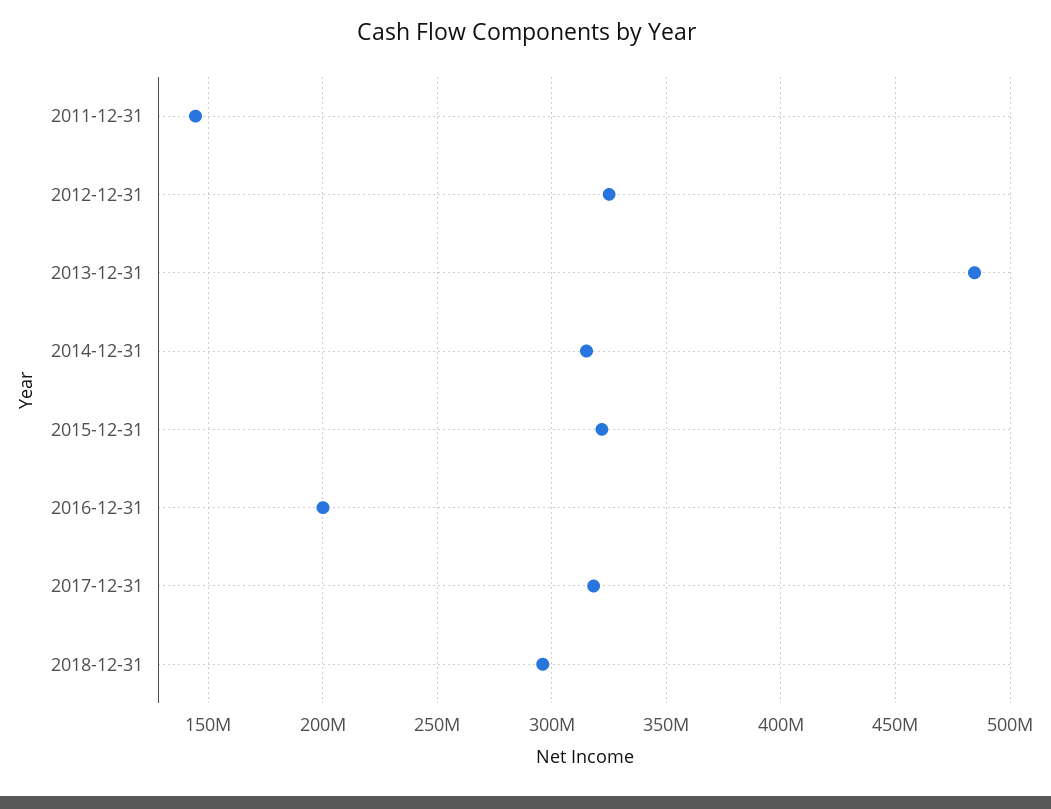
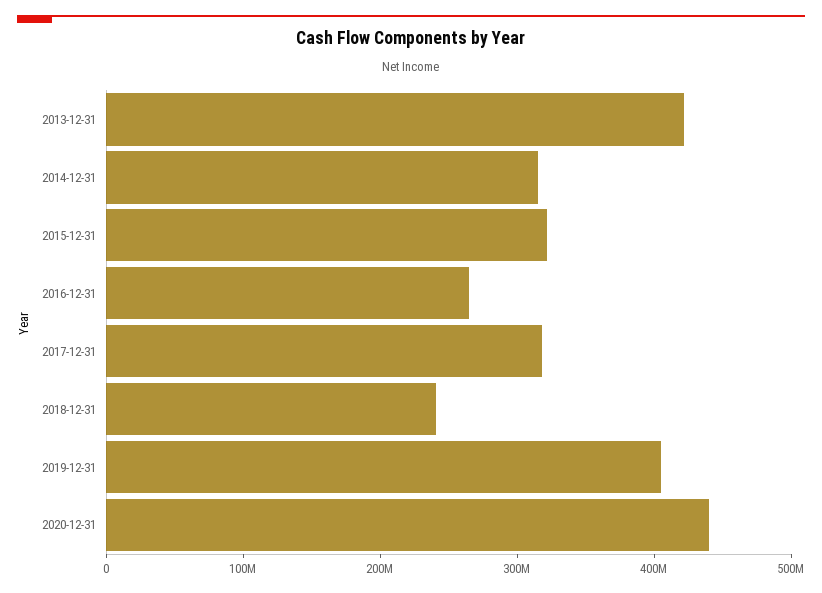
2011-12-31: 145000000 -> none
2012-12-31: 325000000 -> none
2013-12-31: 485000000 -> 420000000
2016-12-31: 200000000 -> 260000000
2018-12-31: 295000000 -> 240000000
2019-12-31: none -> 400000000
2020-12-31: none -> 440000000

